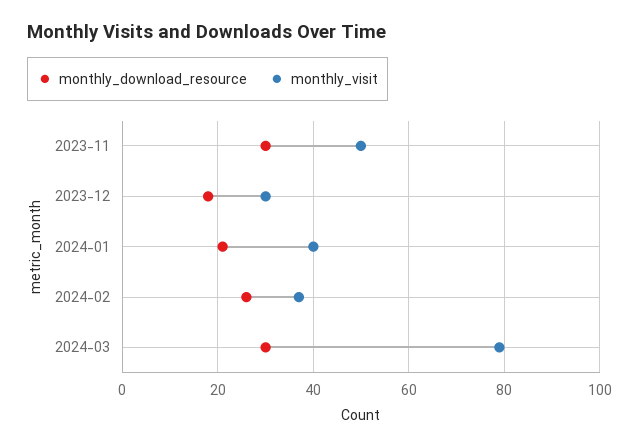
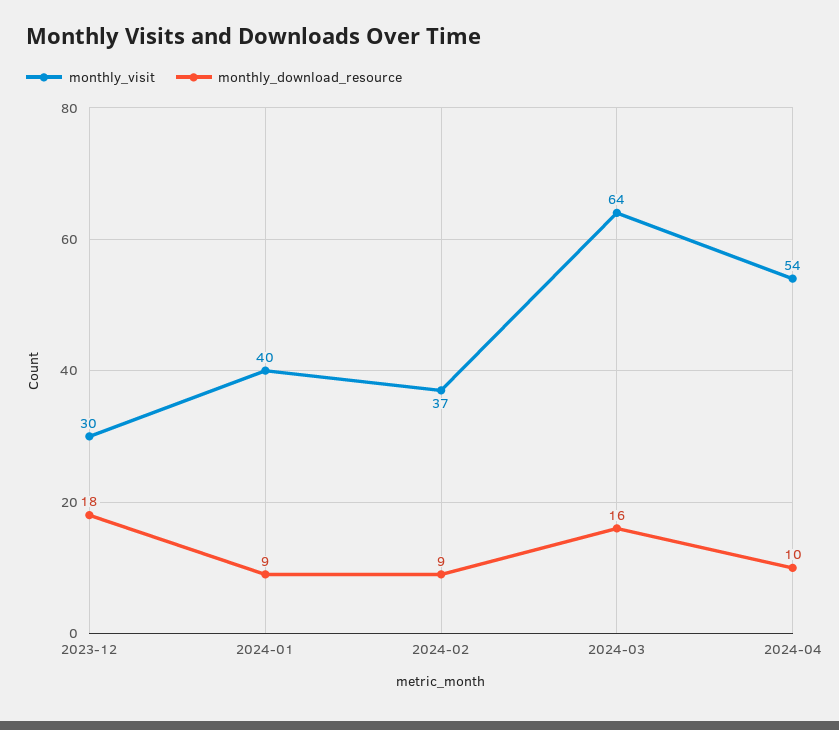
monthly_download_resource, 2023-11: 30 -> none
monthly_visit, 2023-11: 50 -> none
monthly_download_resource, 2024-01: 20 -> 9
monthly_download_resource, 2024-02: 25 -> 9
monthly_download_resource, 2024-03: 30 -> 16
monthly_visit, 2024-03: 80 -> 64
monthly_visit, 2024-04: none -> 54
monthly_download_resource, 2024-04: none -> 10

